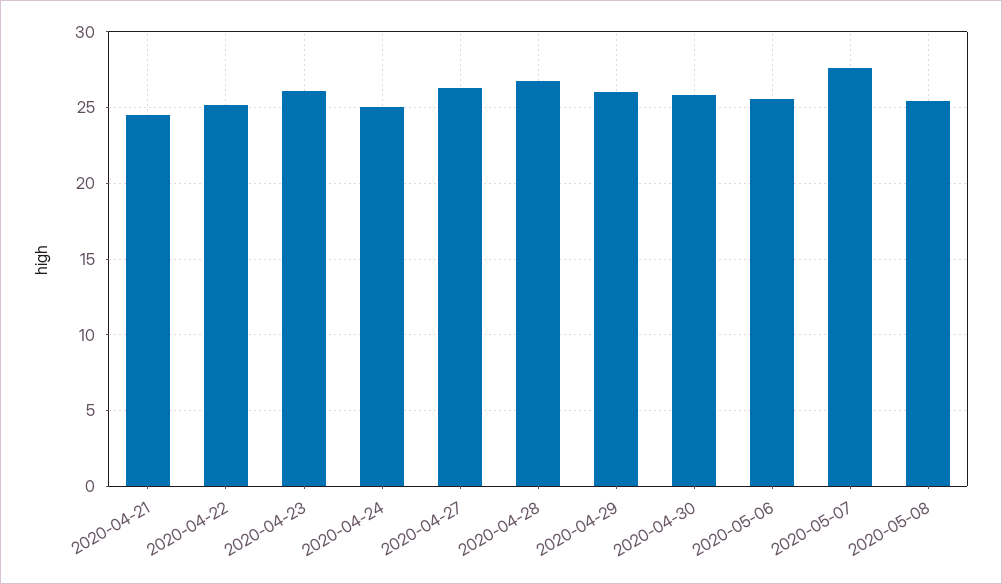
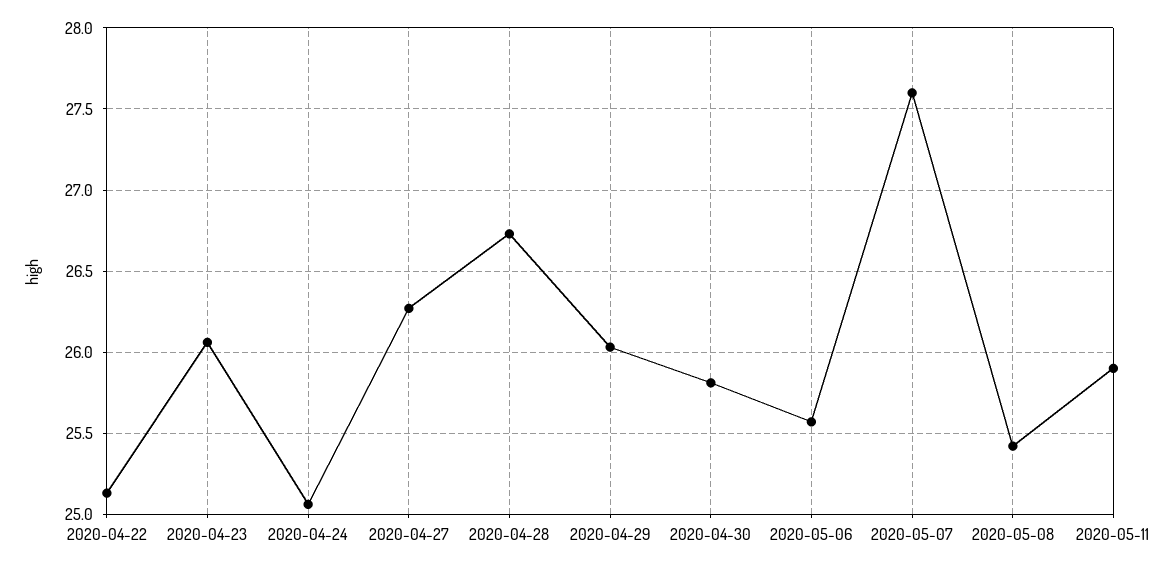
2020-04-21: 24.5 -> none
2020-05-11: none -> 25.9

